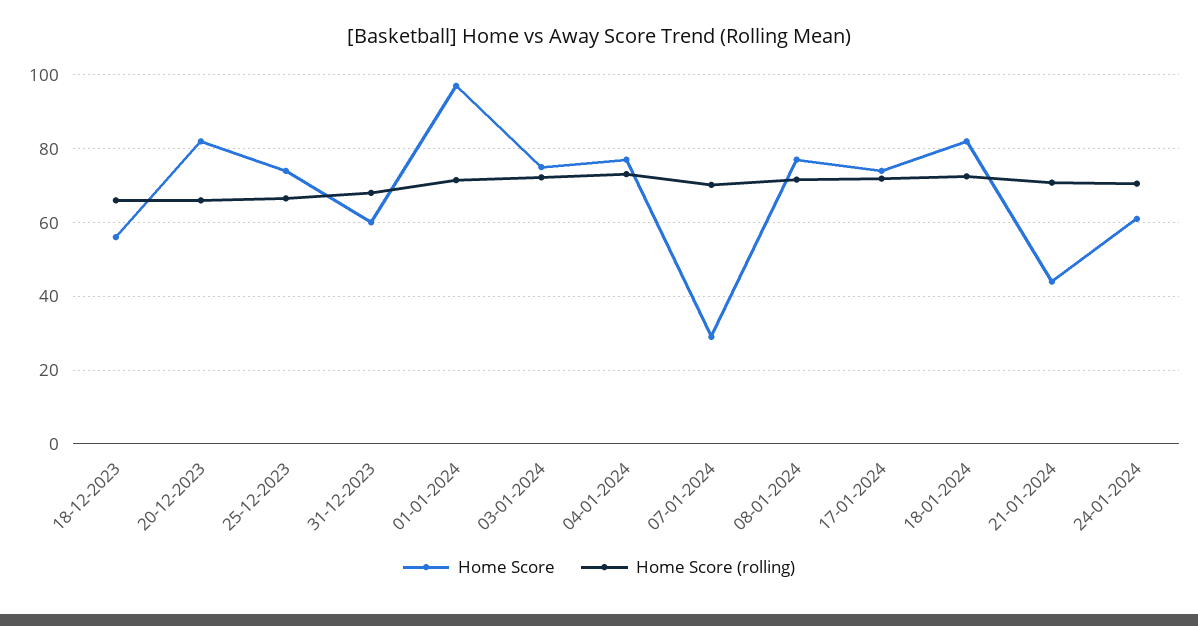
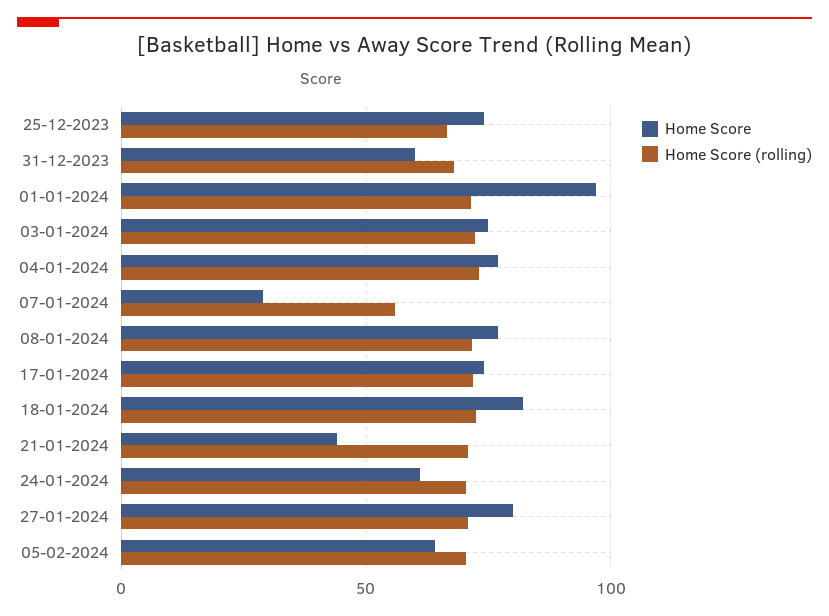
Home Score, 18-12-2023: 56 -> none
Home Score (rolling), 18-12-2023: 66 -> none
Home Score, 20-12-2023: 82 -> none
Home Score (rolling), 20-12-2023: 66 -> none
Home Score (rolling), 07-01-2024: 70 -> 55
Home Score, 27-01-2024: none -> 80
Home Score (rolling), 27-01-2024: none -> 70
Home Score, 05-02-2024: none -> 65
Home Score (rolling), 05-02-2024: none -> 70

